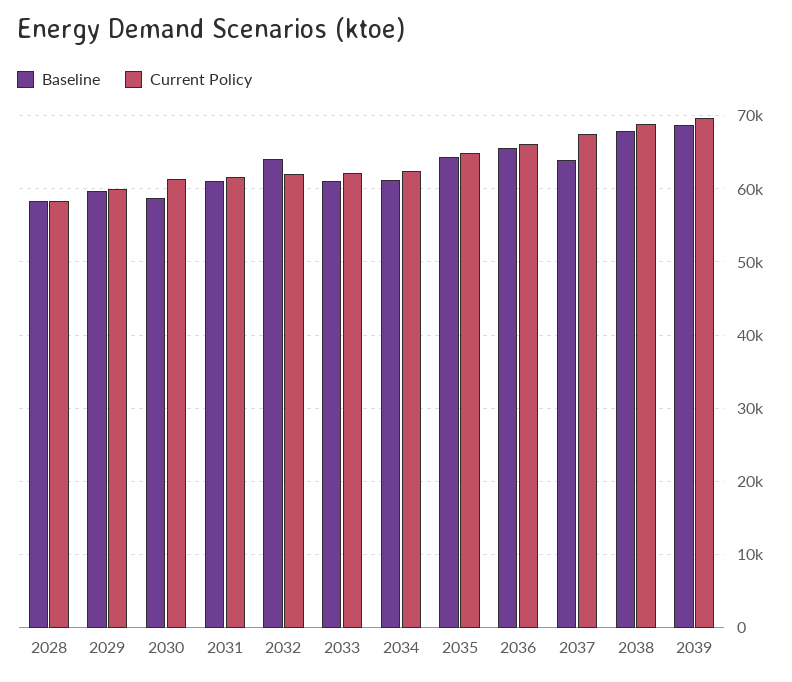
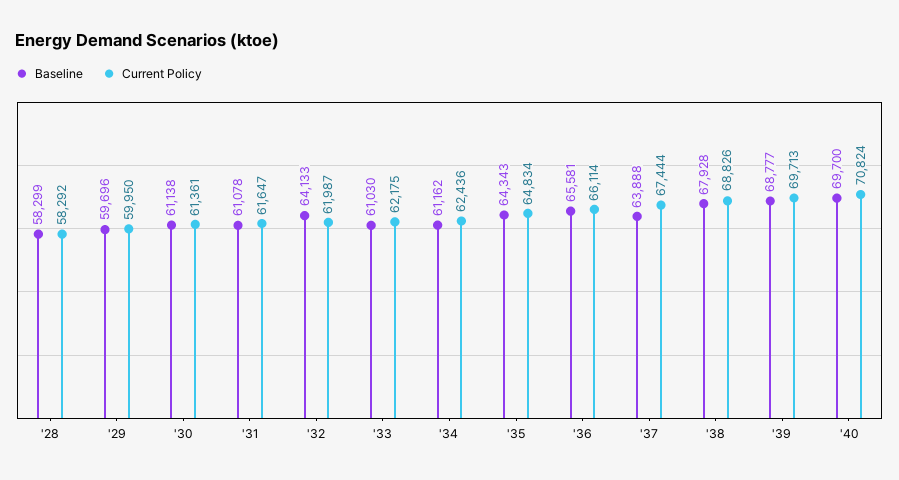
Baseline, 2030: 59000 -> 61138
Baseline, '40: none -> 69700
Current Policy, '40: none -> 70824

